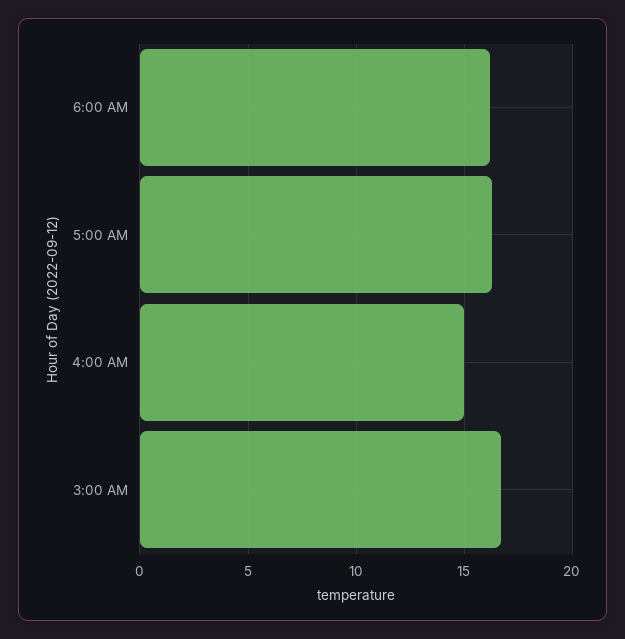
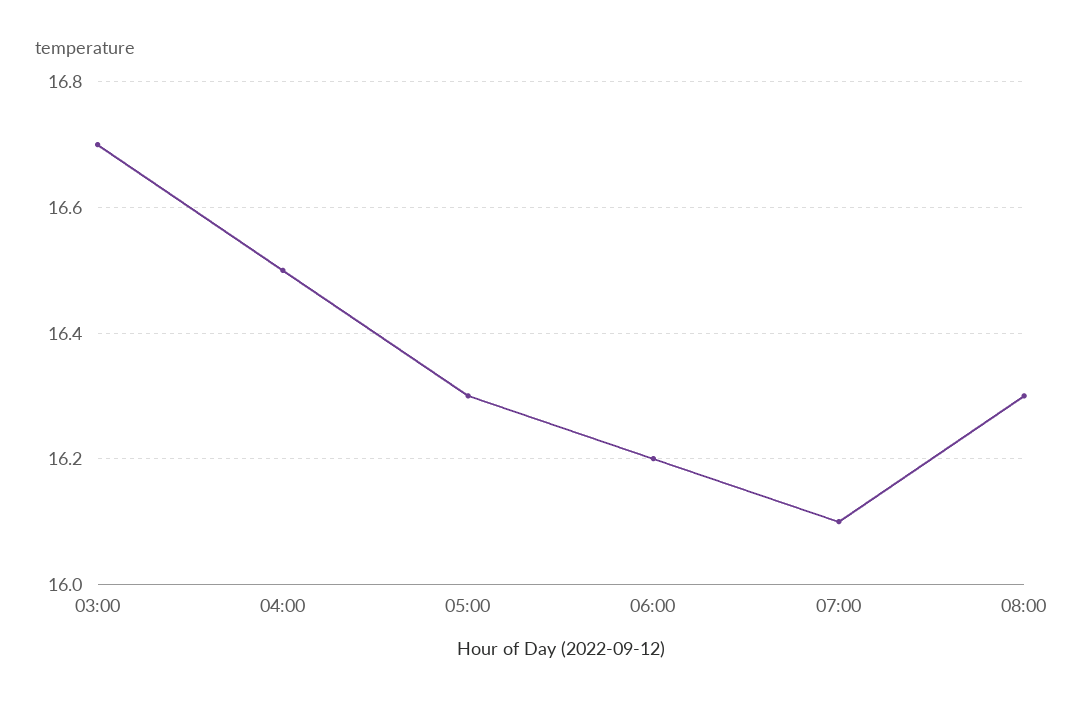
4:00 AM: 15 -> 16.5
07:00: none -> 16.1
08:00: none -> 16.3

